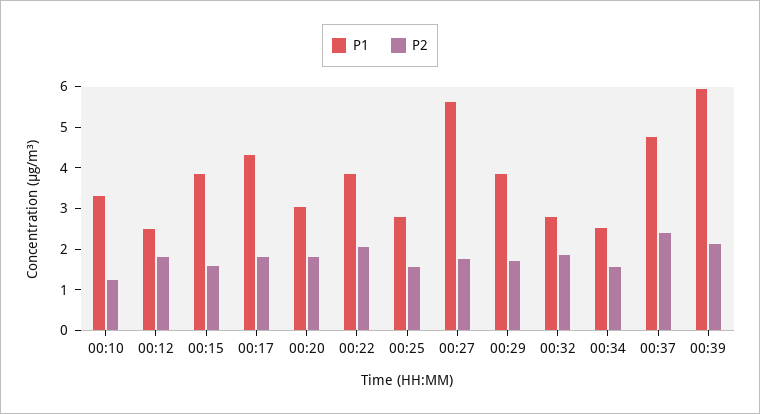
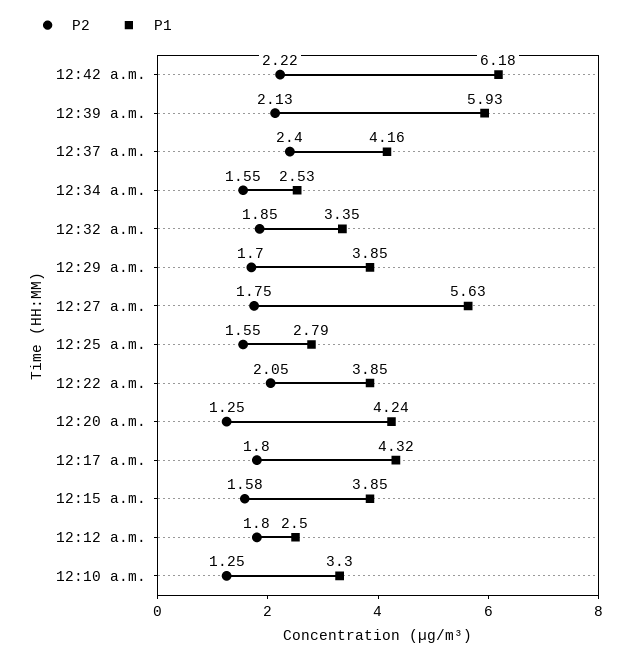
P1, 00:20: 3 -> 4.24
P2, 00:20: 1.8 -> 1.25
P1, 00:32: 2.8 -> 3.35
P1, 00:37: 4.8 -> 4.16
P2, 12:42 a.m.: none -> 2.22
P1, 12:42 a.m.: none -> 6.18

